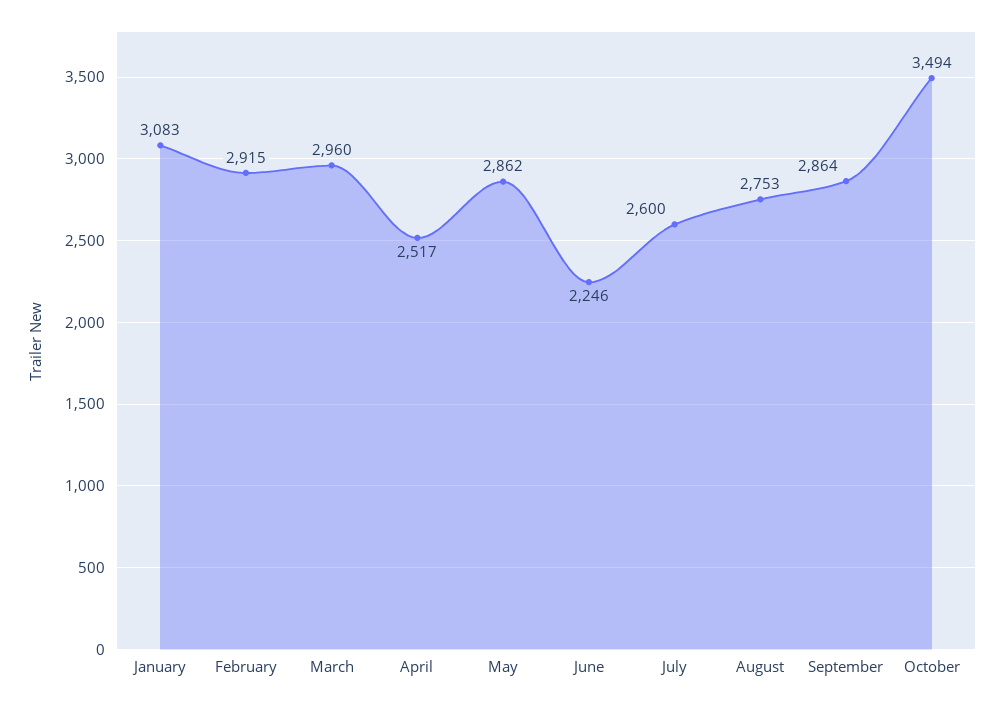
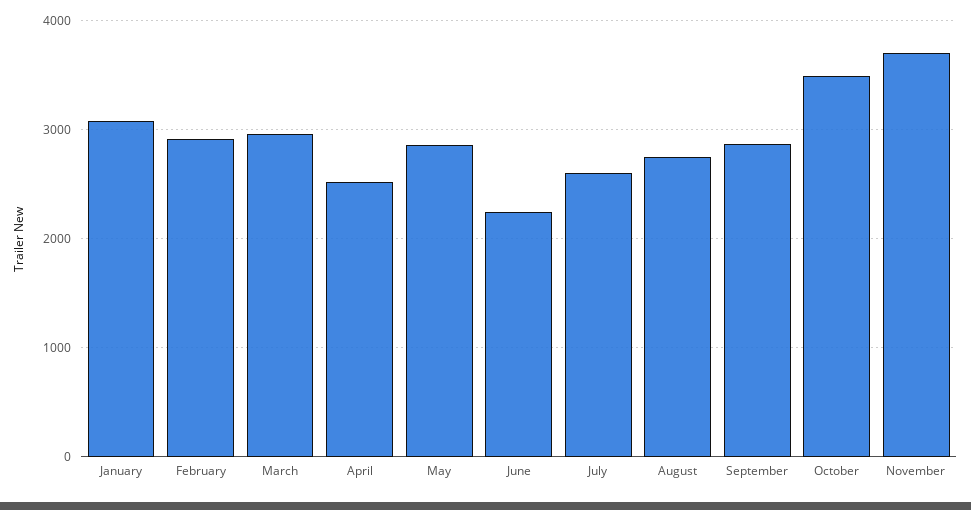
November: none -> 3700

